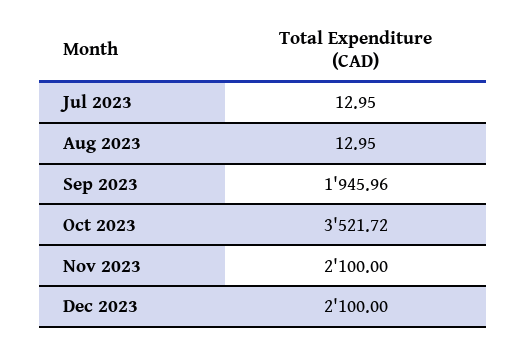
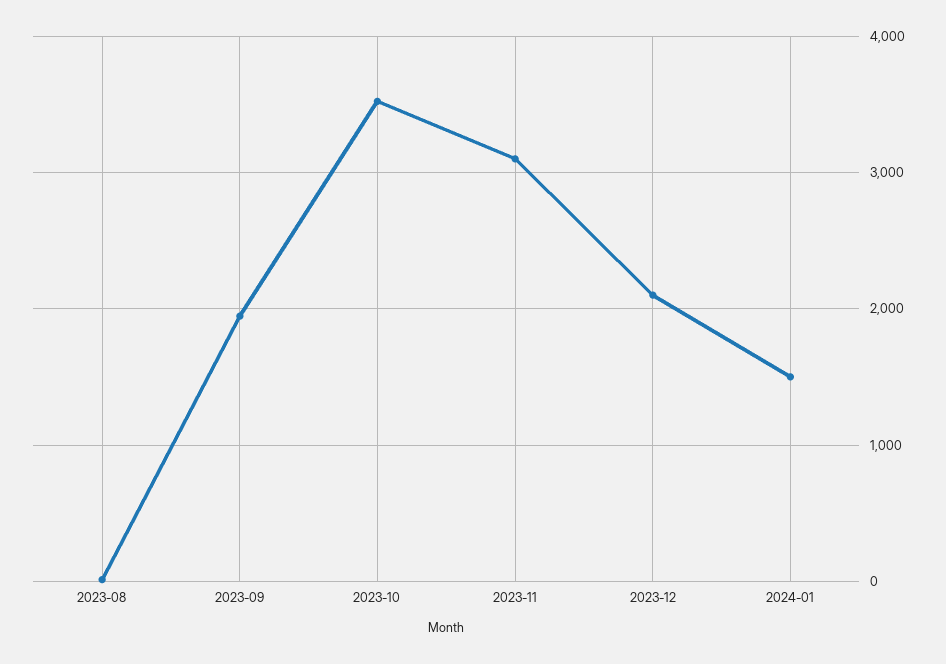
Jul 2023: 12.95 -> none
Nov 2023: 2100 -> 3100
2024-01: none -> 1500

